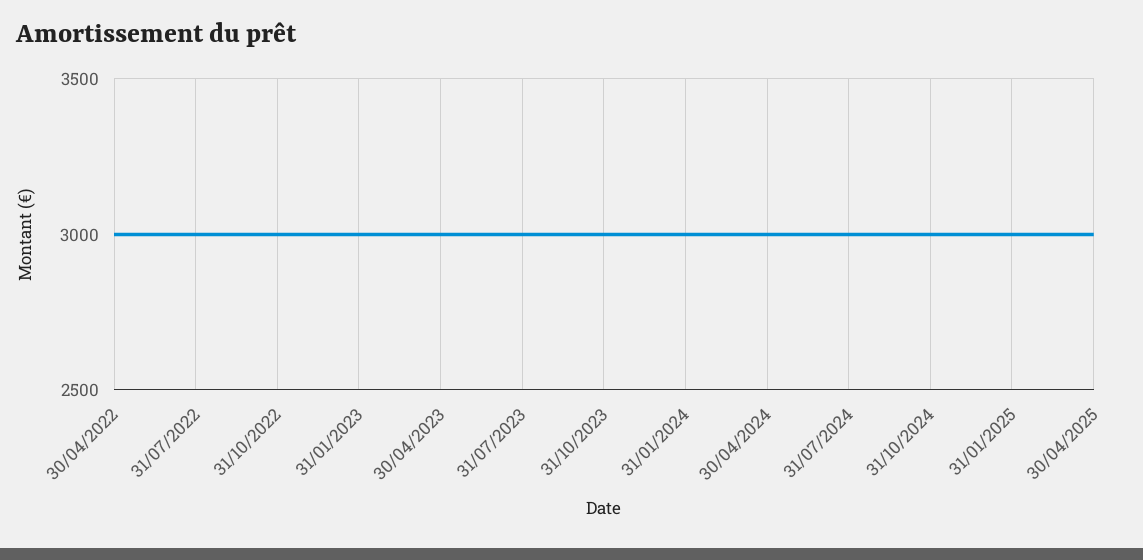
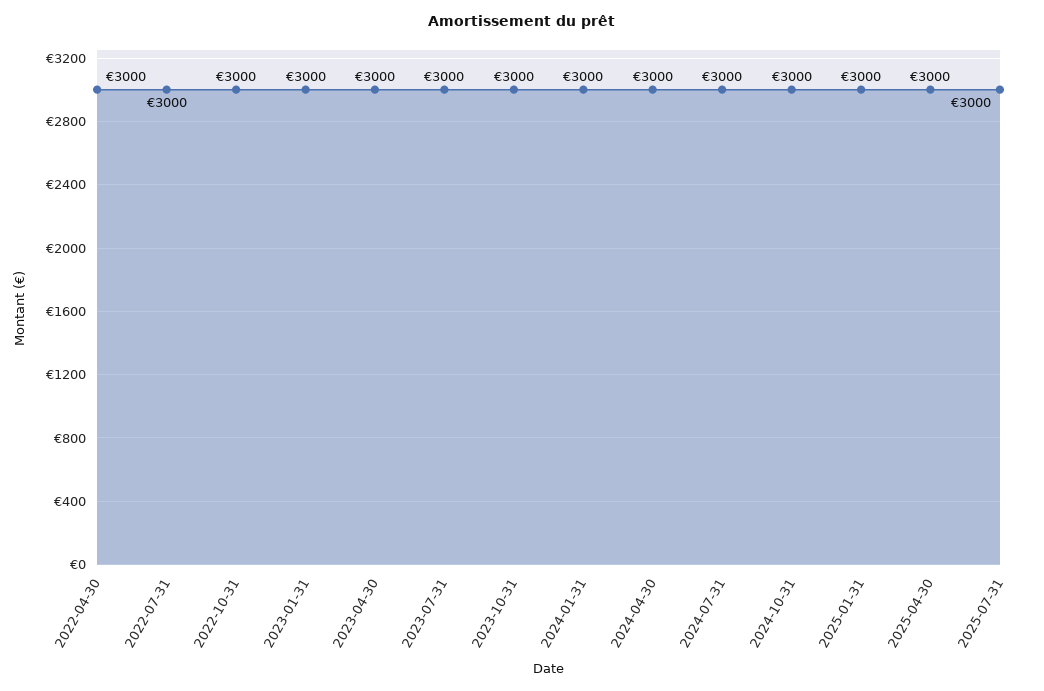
2025-07-31: none -> 3000

